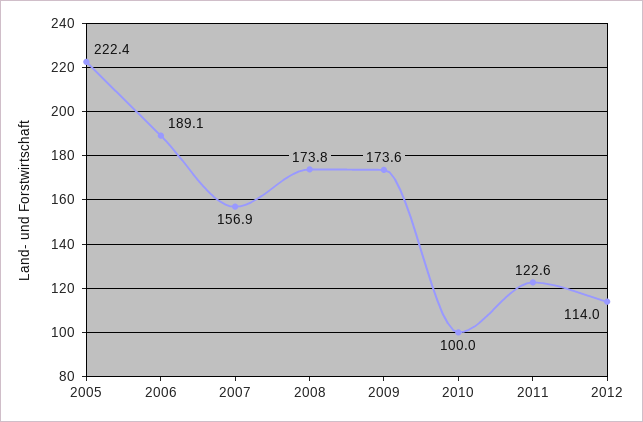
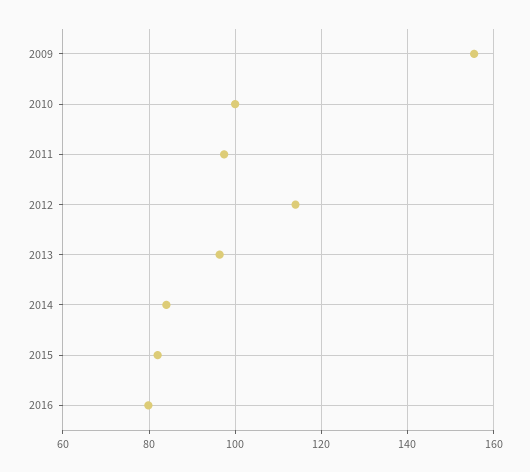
2005: 222.4 -> none
2006: 189.1 -> none
2007: 156.9 -> none
2008: 173.8 -> none
2009: 173.6 -> 156
2011: 122.6 -> 98
2013: none -> 96
2014: none -> 84
2015: none -> 82
2016: none -> 80

